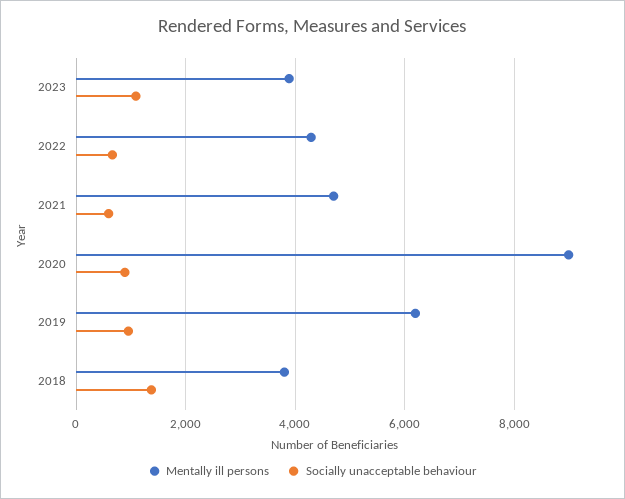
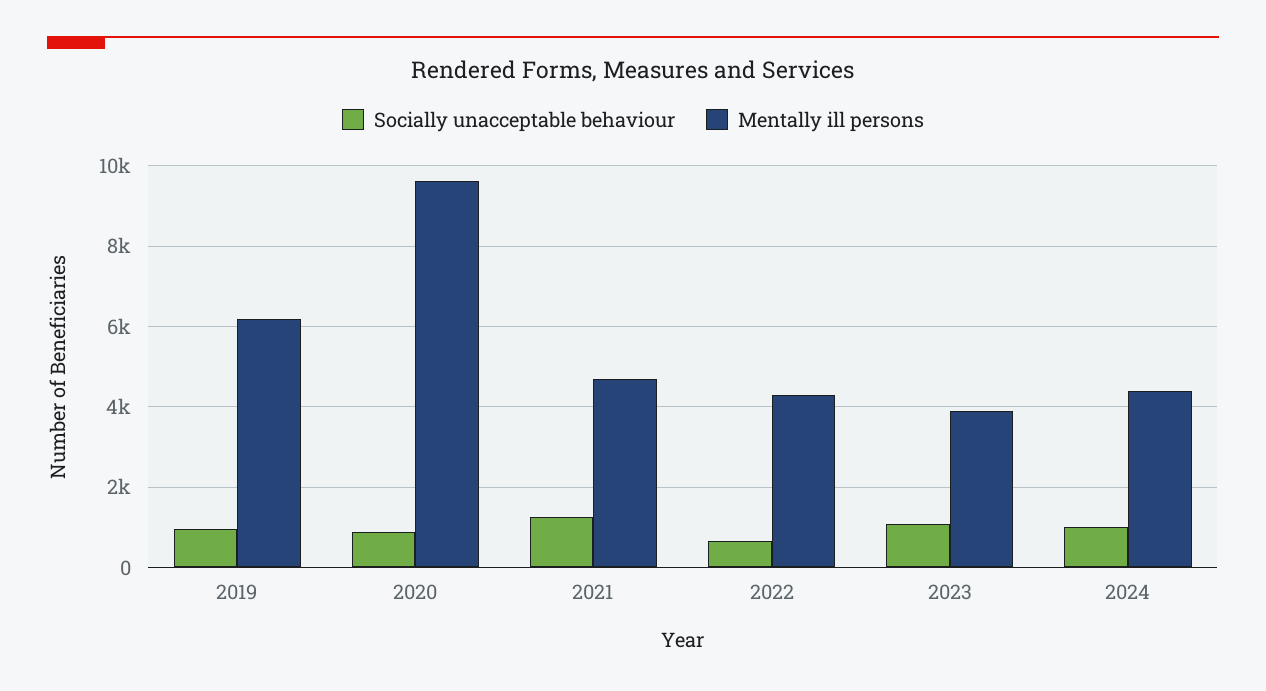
Socially unacceptable behaviour, 2021: 600 -> 1200
Mentally ill persons, 2020: 9000 -> 9600
Mentally ill persons, 2018: 3800 -> none
Socially unacceptable behaviour, 2018: 1400 -> none
Socially unacceptable behaviour, 2024: none -> 1000
Mentally ill persons, 2024: none -> 4400

